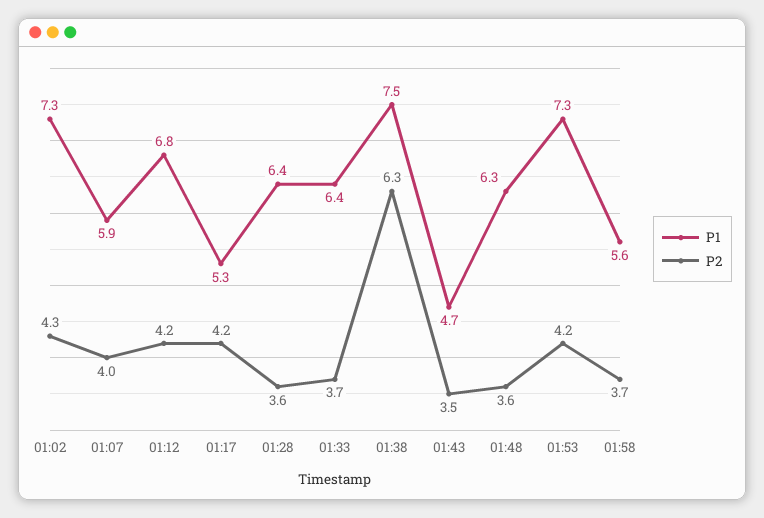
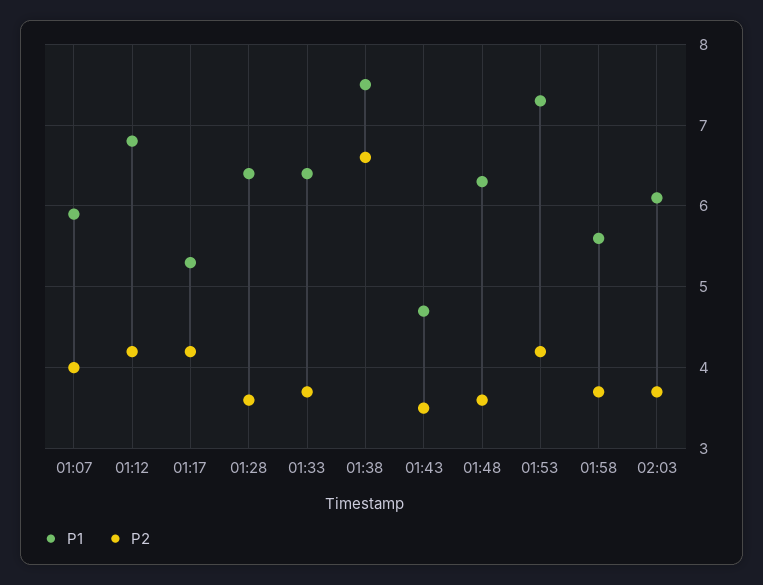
P1, 01:02: 7.3 -> none
P2, 01:02: 4.3 -> none
P2, 01:38: 6.3 -> 6.6
P1, 02:03: none -> 6.1
P2, 02:03: none -> 3.7

